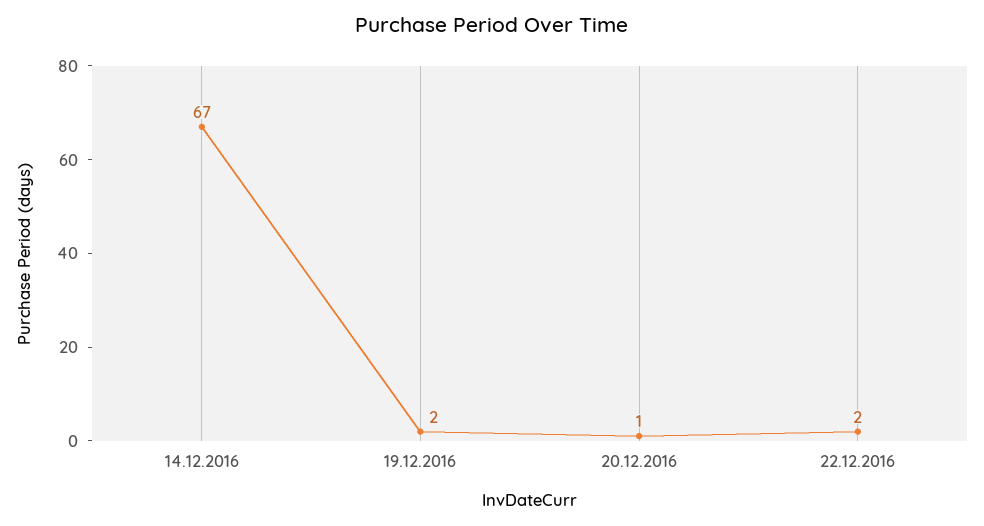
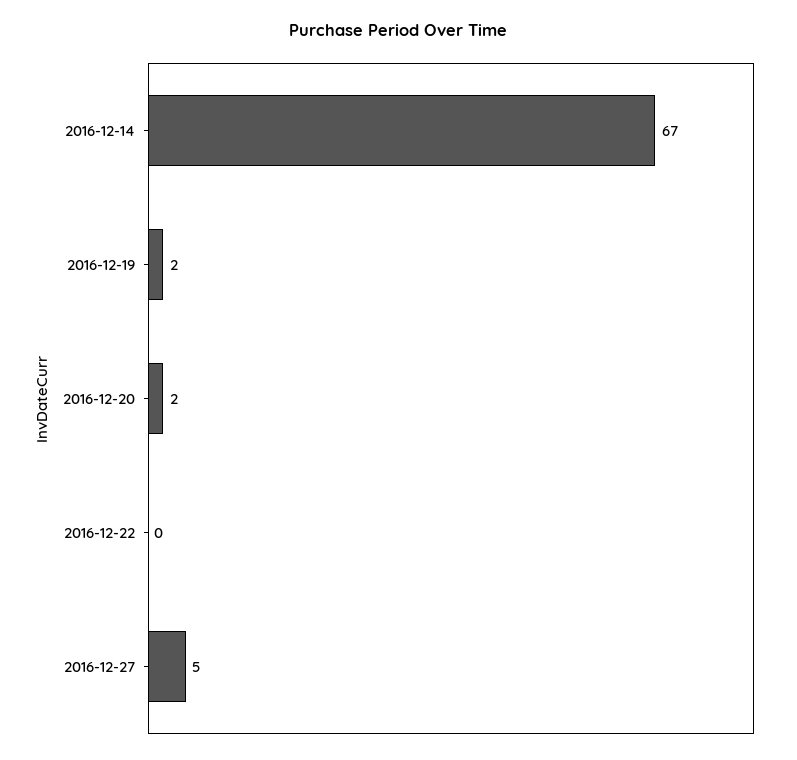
20.12.2016: 1 -> 2
22.12.2016: 2 -> 0
2016-12-27: none -> 5

